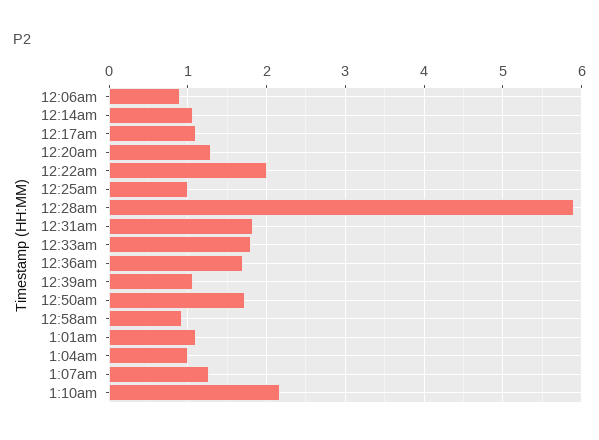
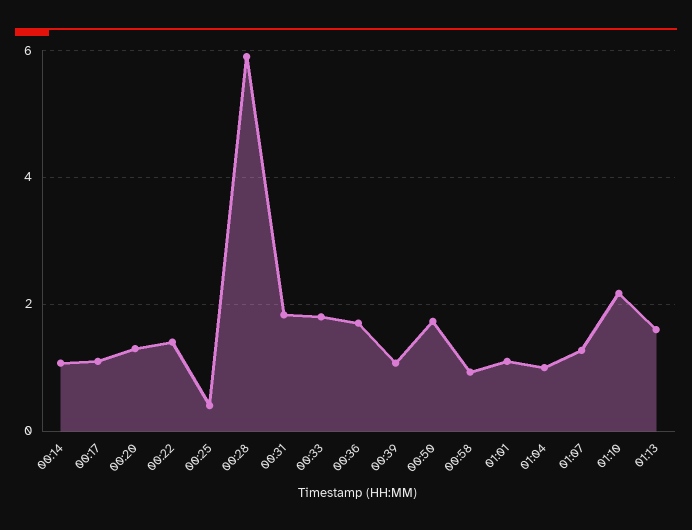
12:06am: 0.9 -> none
12:22am: 2 -> 1.4
12:25am: 1 -> 0.4
01:13: none -> 1.6

